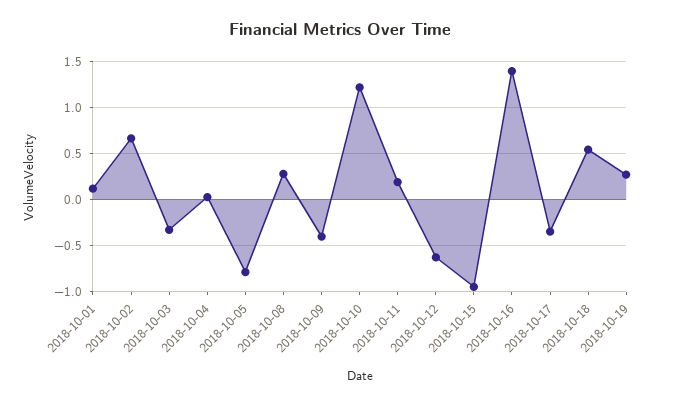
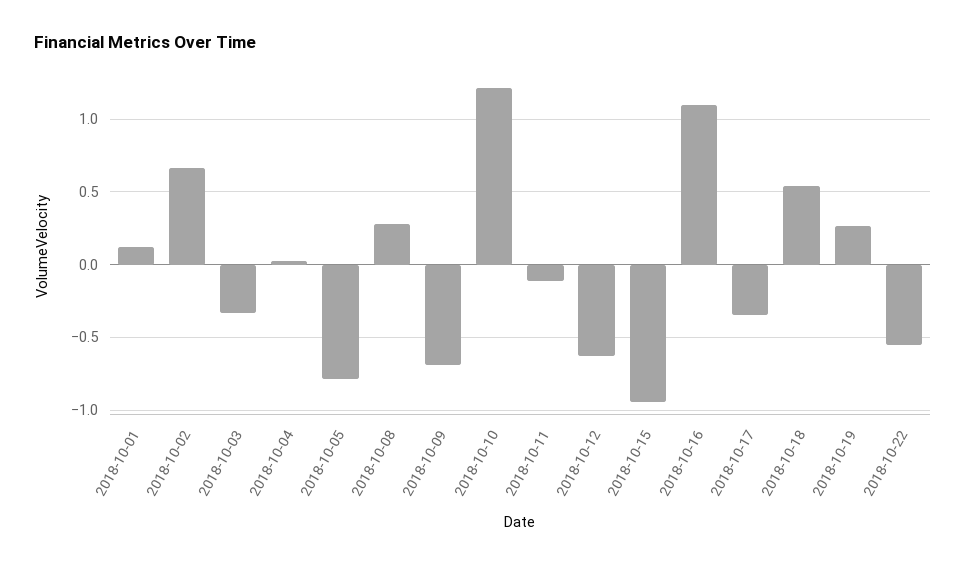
2018-10-09: -0.4 -> -0.7
2018-10-11: 0.2 -> -0.1
2018-10-16: 1.4 -> 1.1
2018-10-22: none -> -0.55

